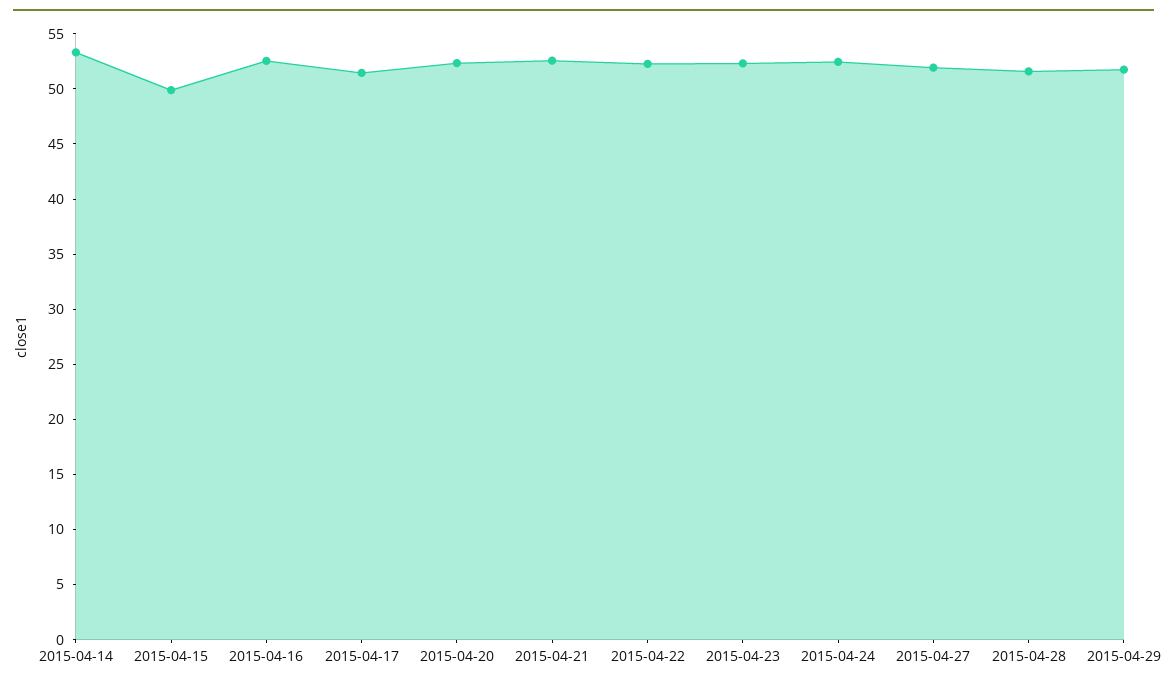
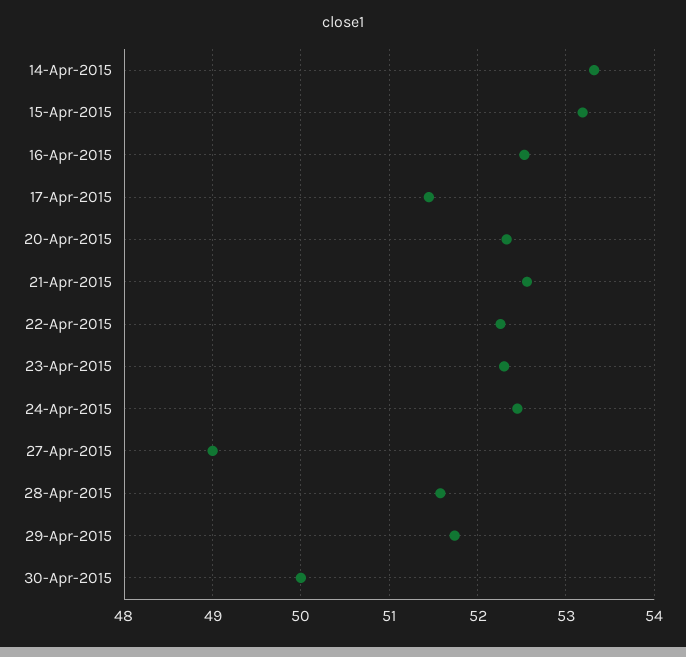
2015-04-15: 50 -> 53.2
2015-04-27: 52 -> 49
30-Apr-2015: none -> 50

